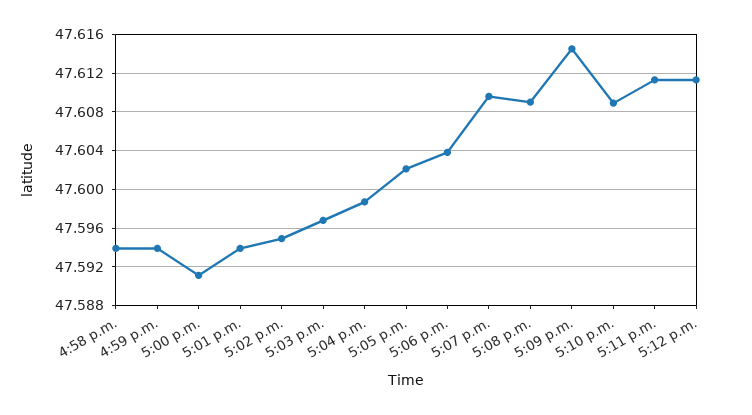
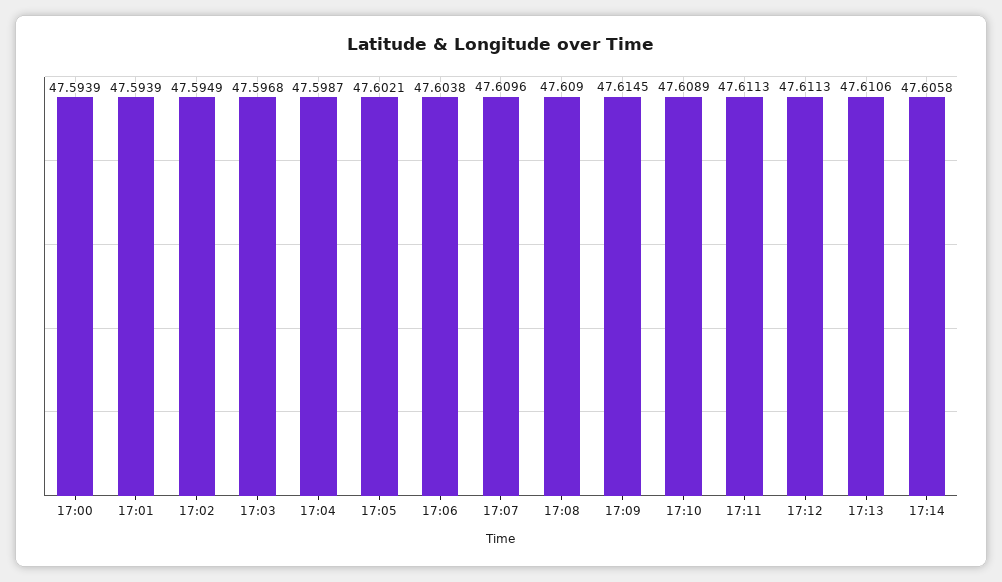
4:58 p.m.: 47.594 -> none
4:59 p.m.: 47.594 -> none
5:00 p.m.: 47.591 -> 47.5939
17:13: none -> 47.6106
17:14: none -> 47.6058

